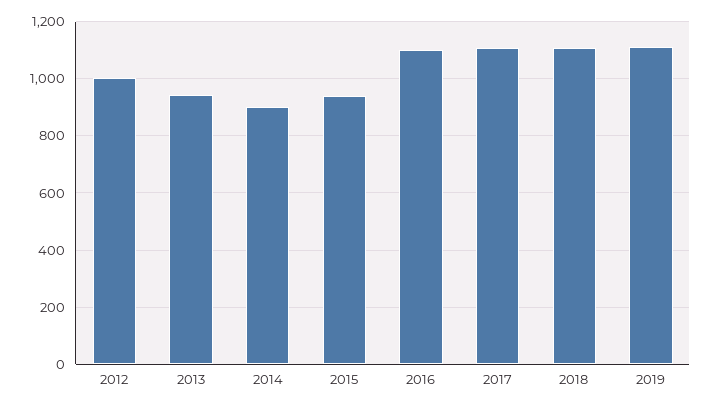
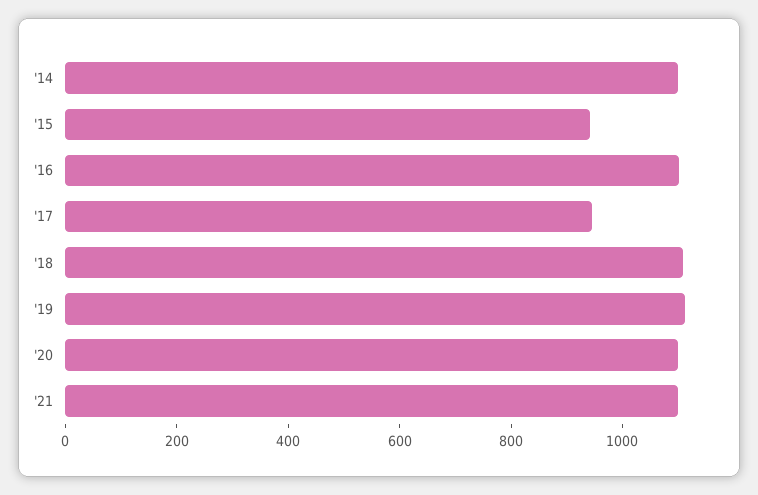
2012: 1000 -> none
2013: 950 -> none
2014: 900 -> 1100
2017: 1100 -> 950
'20: none -> 1100
'21: none -> 1100

